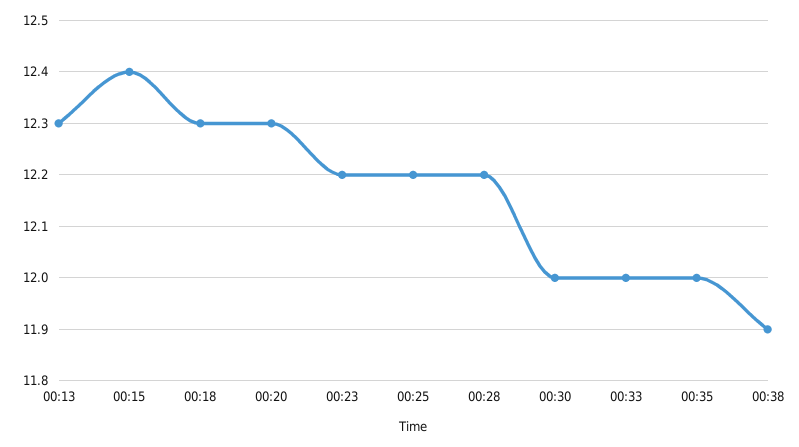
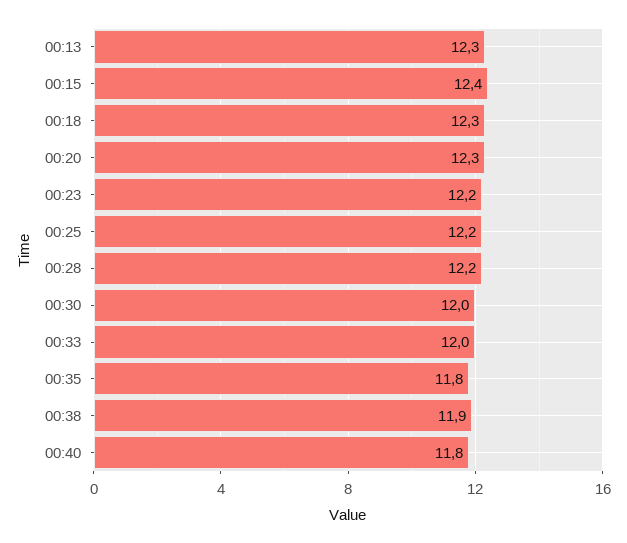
00:35: 12 -> 11.8
00:40: none -> 11.8

